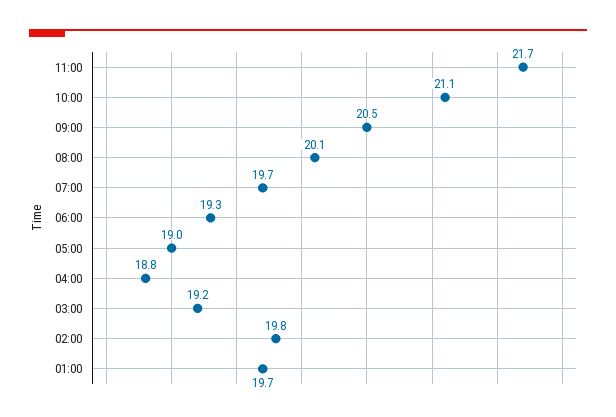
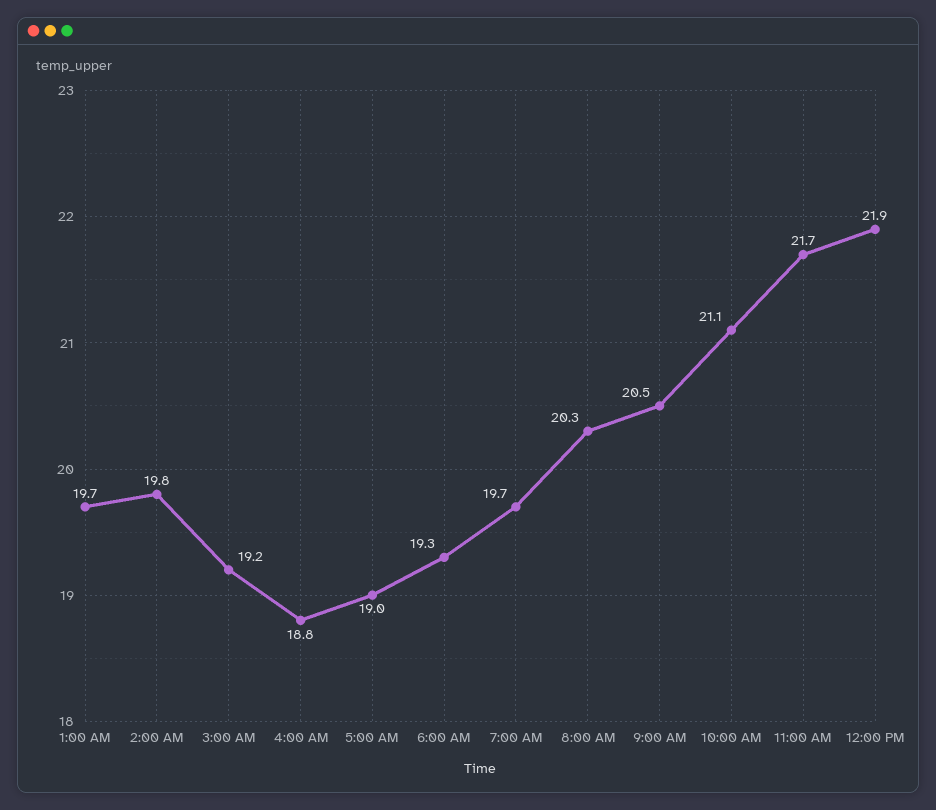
08:00: 20.1 -> 20.3
12:00 PM: none -> 21.9

